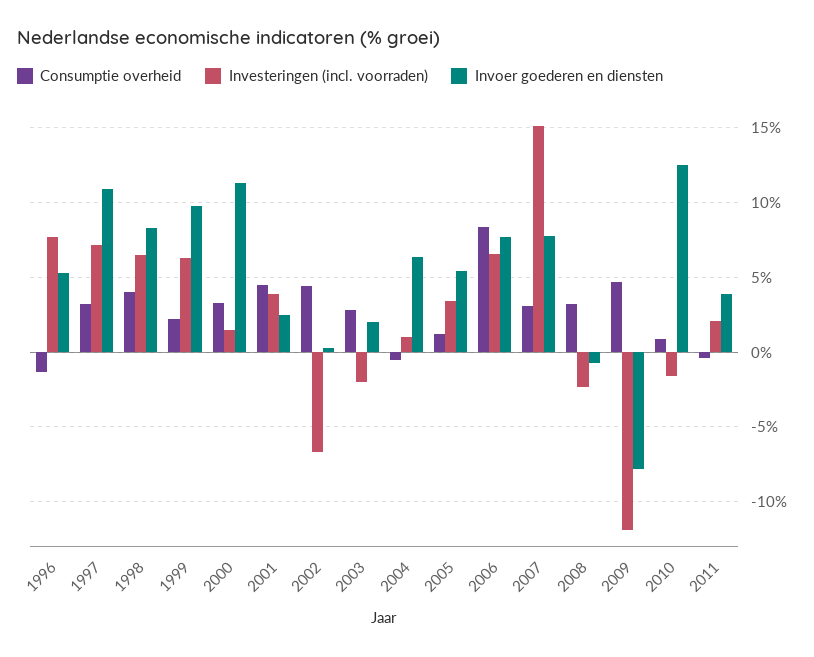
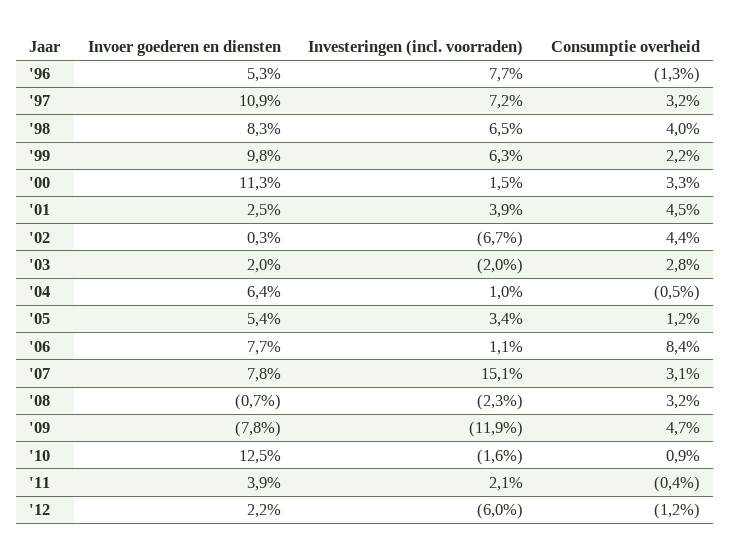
Investeringen (incl. voorraden), 2006: 6.5 -> 1.1
Invoer goederen en diensten, '12: none -> 2.2
Investeringen (incl. voorraden), '12: none -> -6
Consumptie overheid, '12: none -> -1.2

